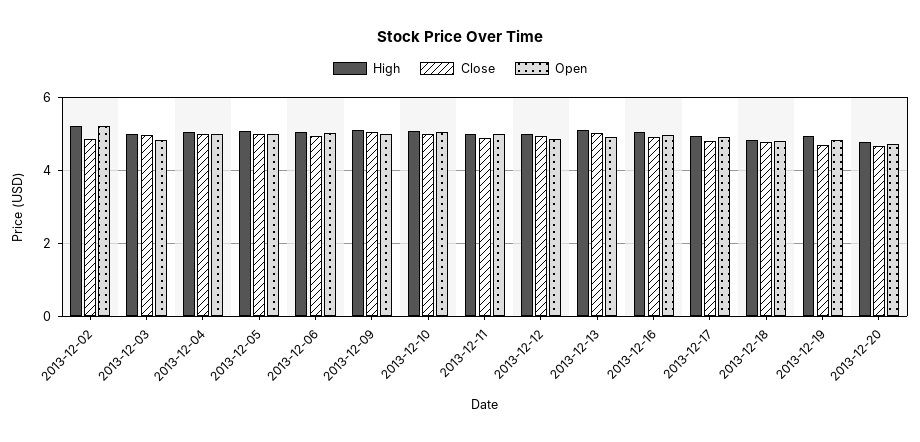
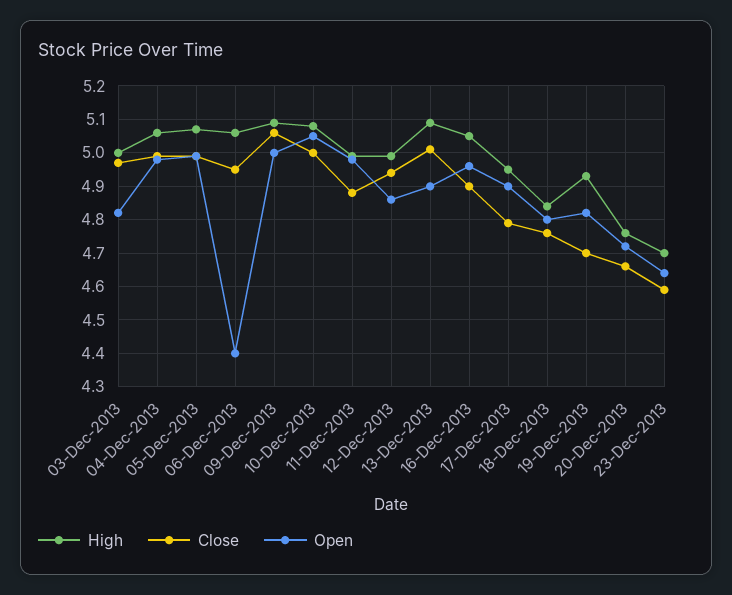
High, 2013-12-02: 5.2 -> none
Close, 2013-12-02: 4.8 -> none
Open, 2013-12-02: 5.2 -> none
Open, 2013-12-06: 5 -> 4.4
High, 23-Dec-2013: none -> 4.7
Close, 23-Dec-2013: none -> 4.6
Open, 23-Dec-2013: none -> 4.65

